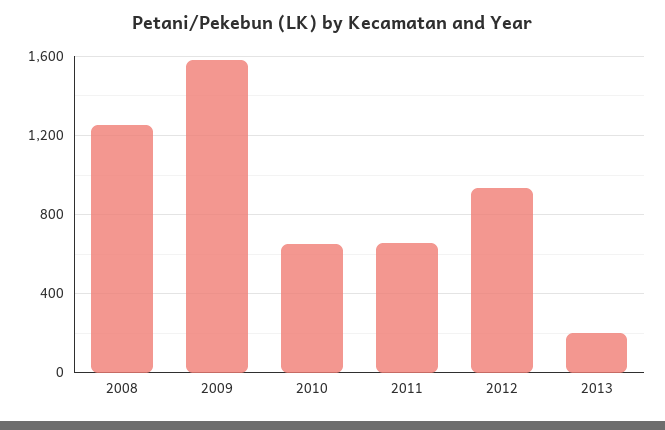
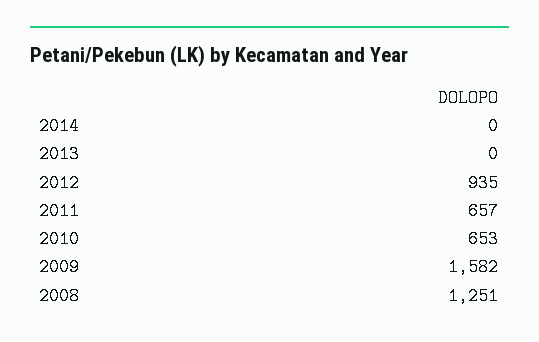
2013: 200 -> 0
2014: none -> 0

